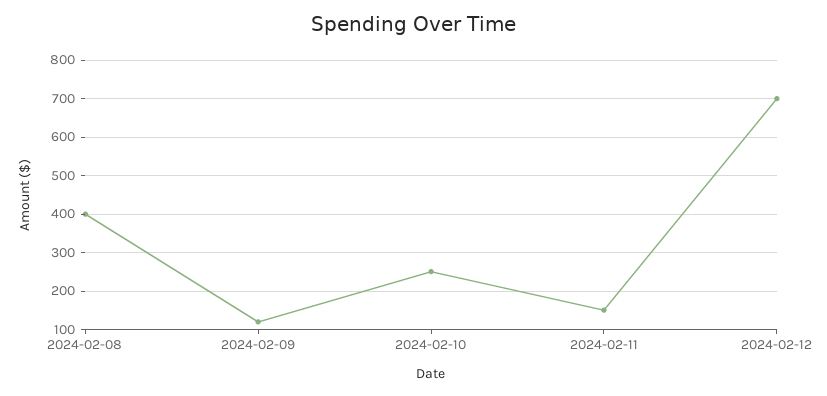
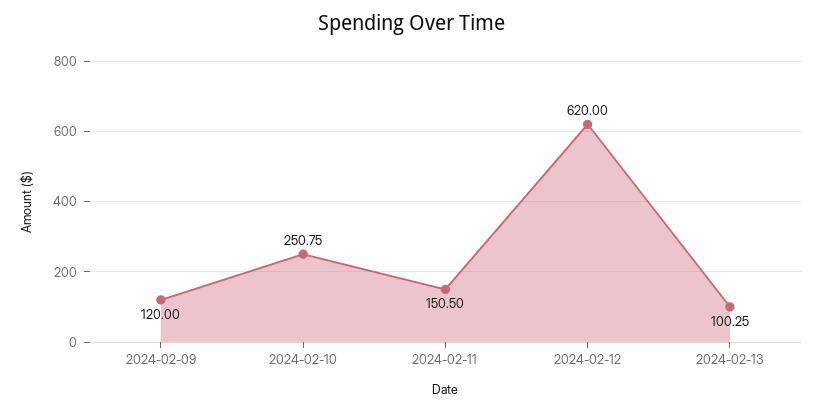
2024-02-08: 400 -> none
2024-02-12: 700 -> 620
2024-02-13: none -> 100.25

